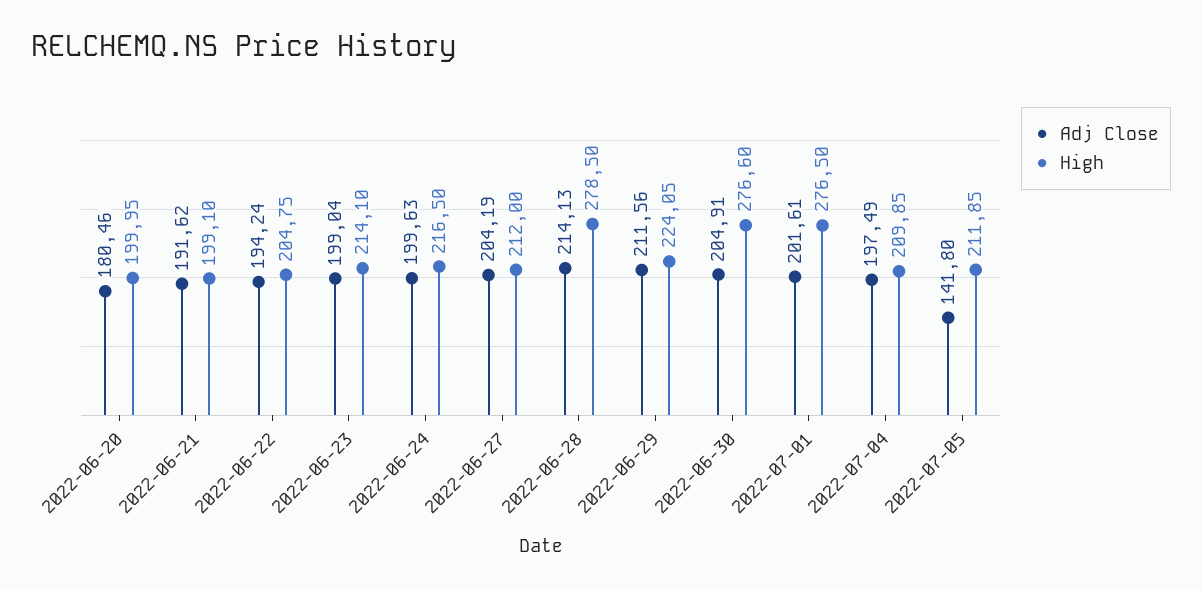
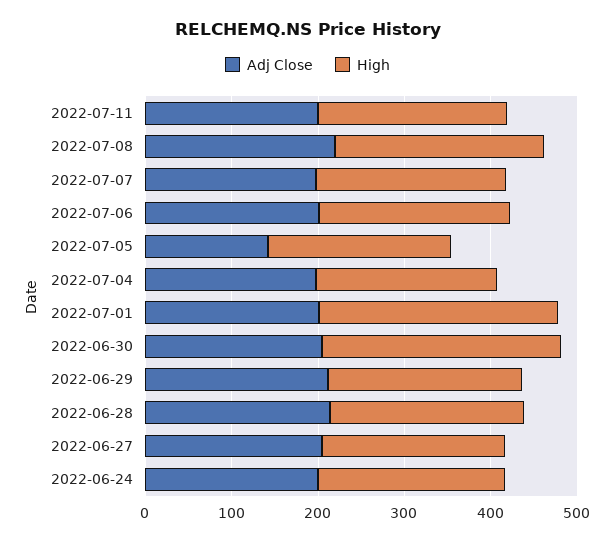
Adj Close, 2022-06-20: 180.46 -> none
High, 2022-06-20: 199.95 -> none
Adj Close, 2022-06-21: 191.62 -> none
High, 2022-06-21: 199.1 -> none
Adj Close, 2022-06-22: 194.24 -> none
High, 2022-06-22: 204.75 -> none
Adj Close, 2022-06-23: 199.04 -> none
High, 2022-06-23: 214.1 -> none
High, 2022-06-28: 278.5 -> 220
Adj Close, 2022-07-11: none -> 200
High, 2022-07-11: none -> 220
Adj Close, 2022-07-08: none -> 220
High, 2022-07-08: none -> 240
Adj Close, 2022-07-07: none -> 200
High, 2022-07-07: none -> 220
Adj Close, 2022-07-06: none -> 200
High, 2022-07-06: none -> 220

